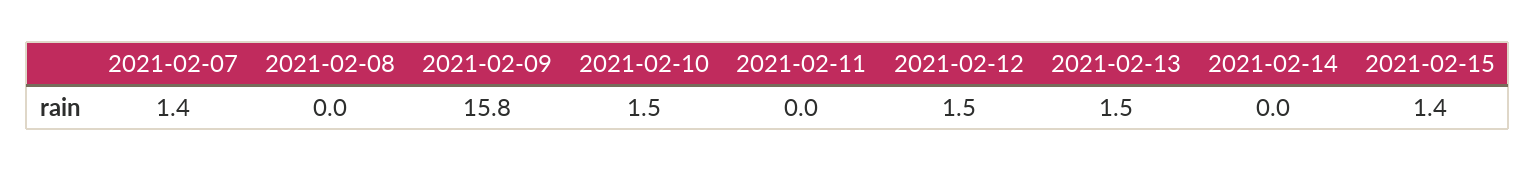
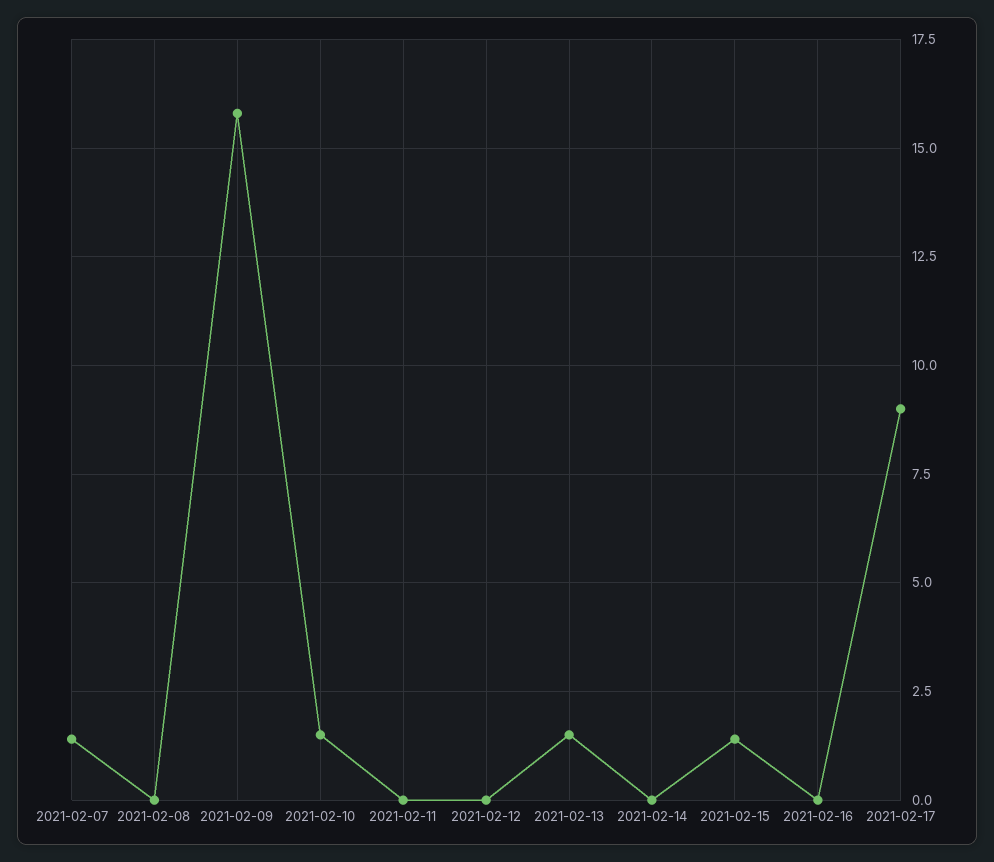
2021-02-12: 1.5 -> 0
2021-02-16: none -> 0
2021-02-17: none -> 9

